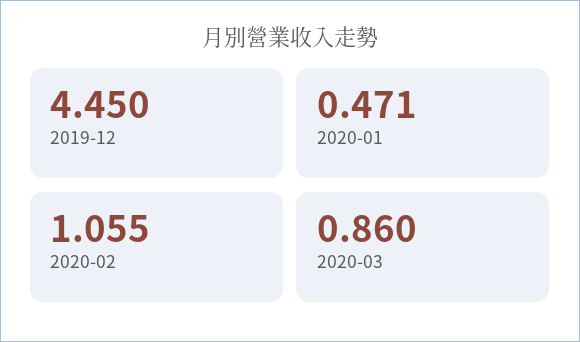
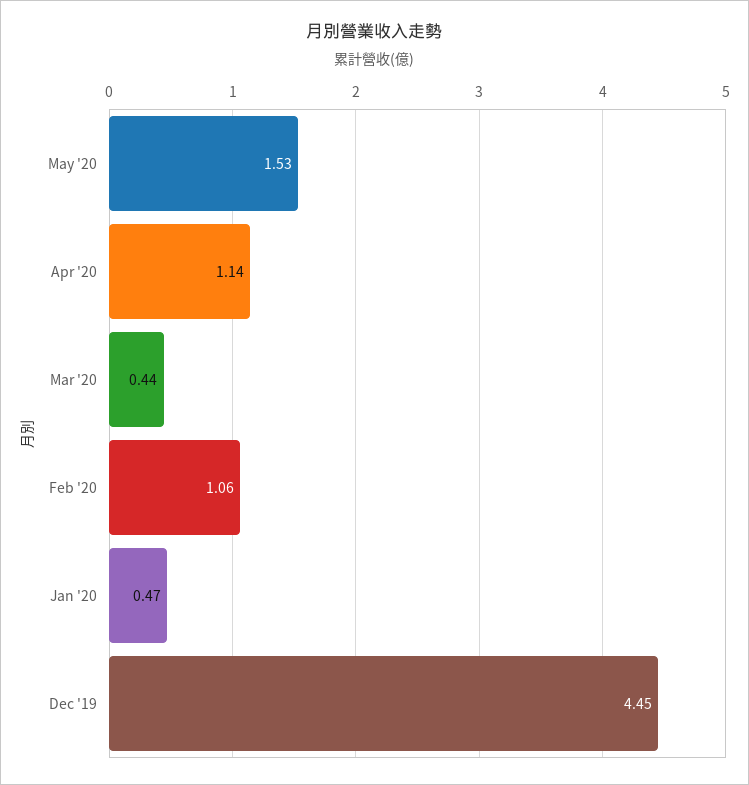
2020-03: 0.86 -> 0.44
May '20: none -> 1.53
Apr '20: none -> 1.14

